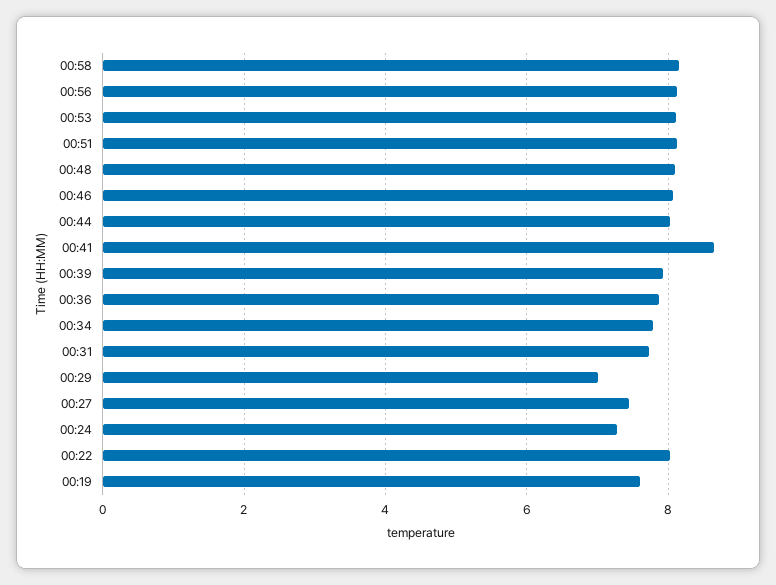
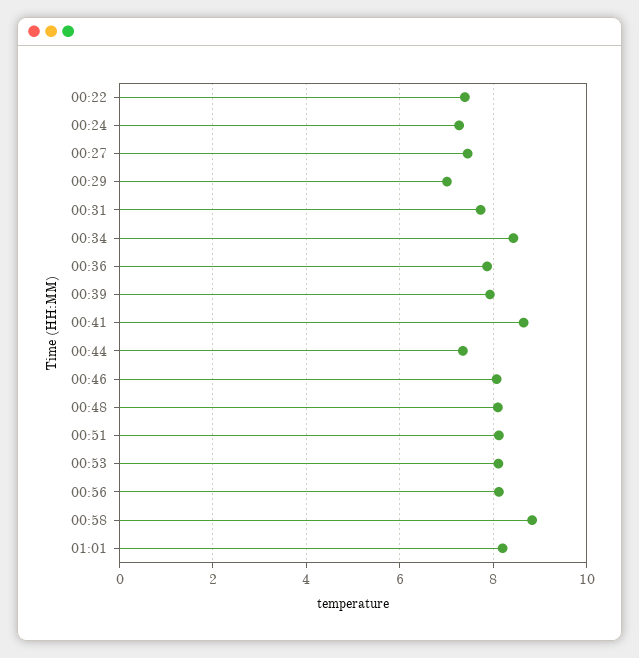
00:58: 8.2 -> 8.8
00:44: 8 -> 7.4
00:34: 7.8 -> 8.4
00:22: 8 -> 7.4
00:19: 7.6 -> none
01:01: none -> 8.2

